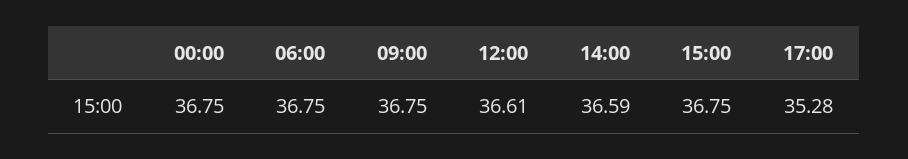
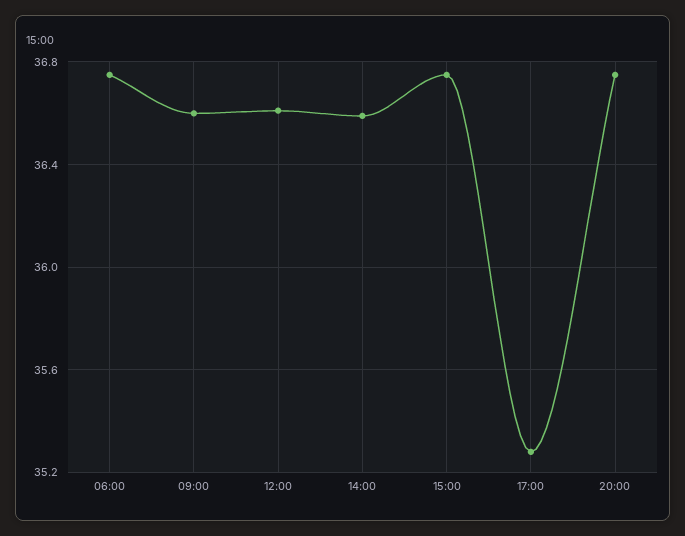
00:00: 36.75 -> none
09:00: 36.75 -> 36.6
20:00: none -> 36.75

